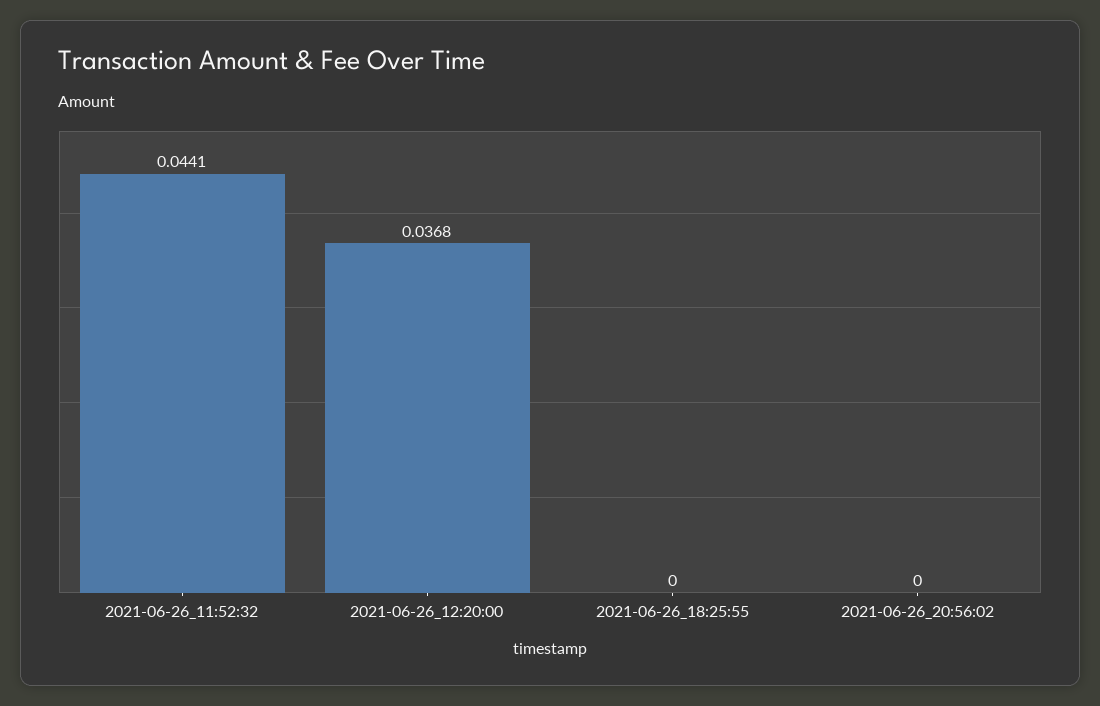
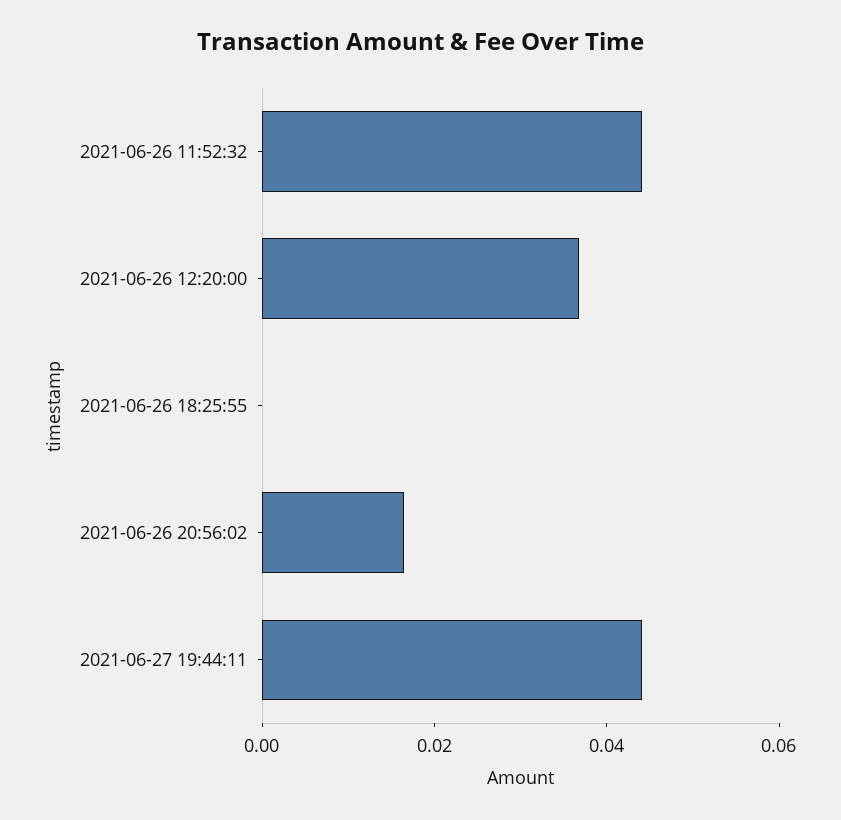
2021-06-26_20:56:02: 0 -> 0.015
2021-06-27 19:44:11: none -> 0.045

